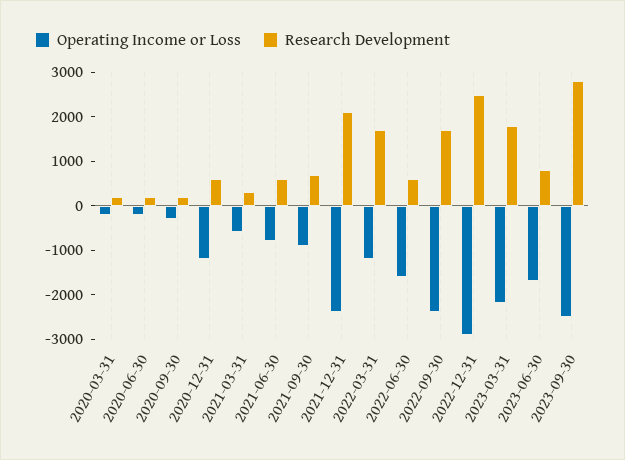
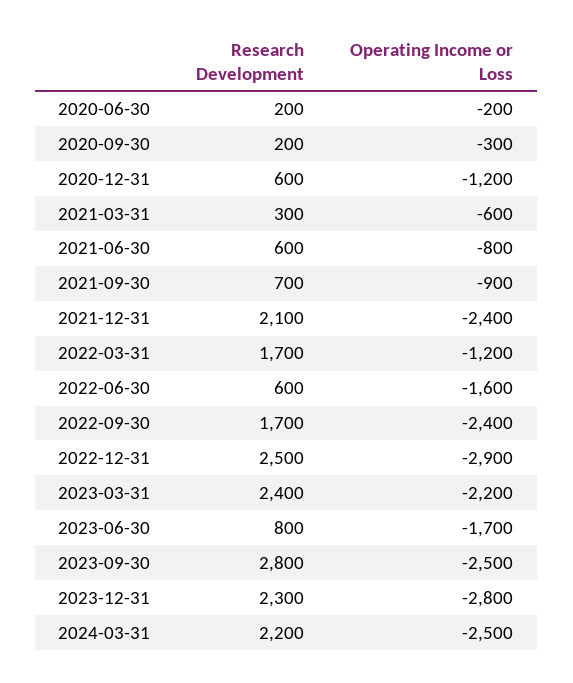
Operating Income or Loss, 2020-03-31: -200 -> none
Research Development, 2020-03-31: 200 -> none
Research Development, 2023-03-31: 1800 -> 2400
Research Development, 2023-12-31: none -> 2300
Operating Income or Loss, 2023-12-31: none -> -2800
Research Development, 2024-03-31: none -> 2200
Operating Income or Loss, 2024-03-31: none -> -2500

